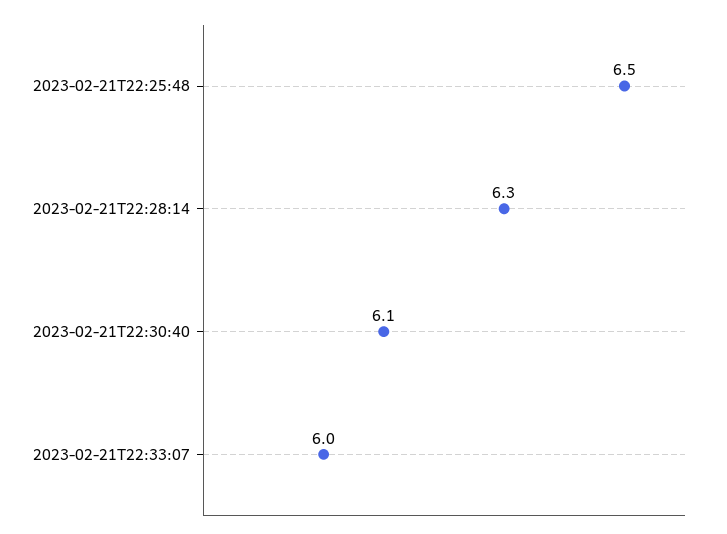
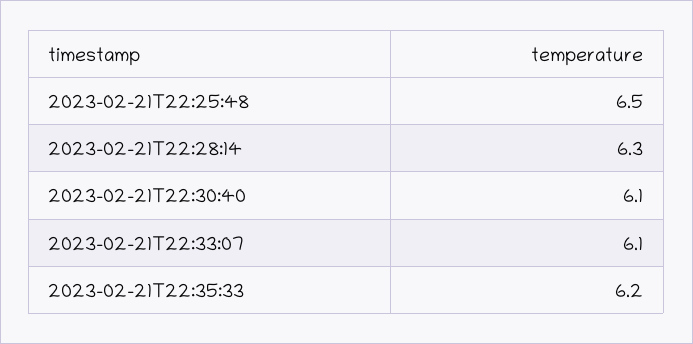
2023-02-21T22:33:07: 6 -> 6.1
2023-02-21T22:35:33: none -> 6.2

